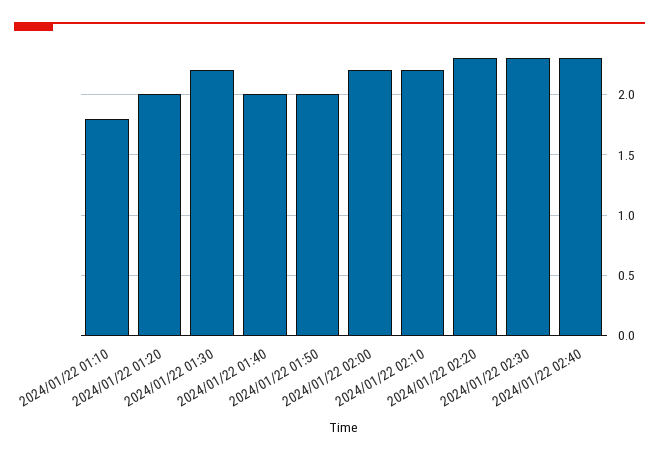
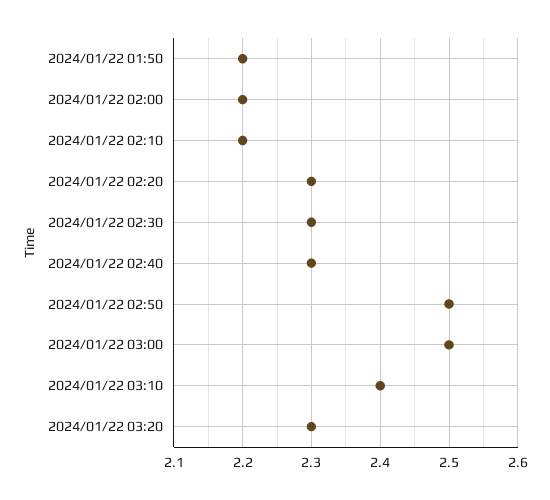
2024/01/22 01:10: 1.8 -> none
2024/01/22 01:20: 2 -> none
2024/01/22 01:30: 2.2 -> none
2024/01/22 01:40: 2 -> none
2024/01/22 01:50: 2 -> 2.2
2024/01/22 02:50: none -> 2.5
2024/01/22 03:00: none -> 2.5
2024/01/22 03:10: none -> 2.4
2024/01/22 03:20: none -> 2.3

